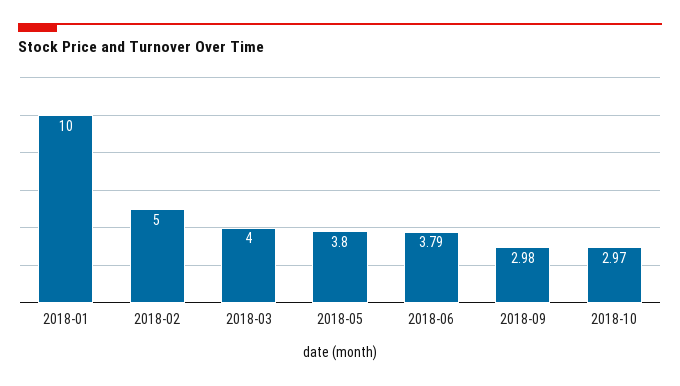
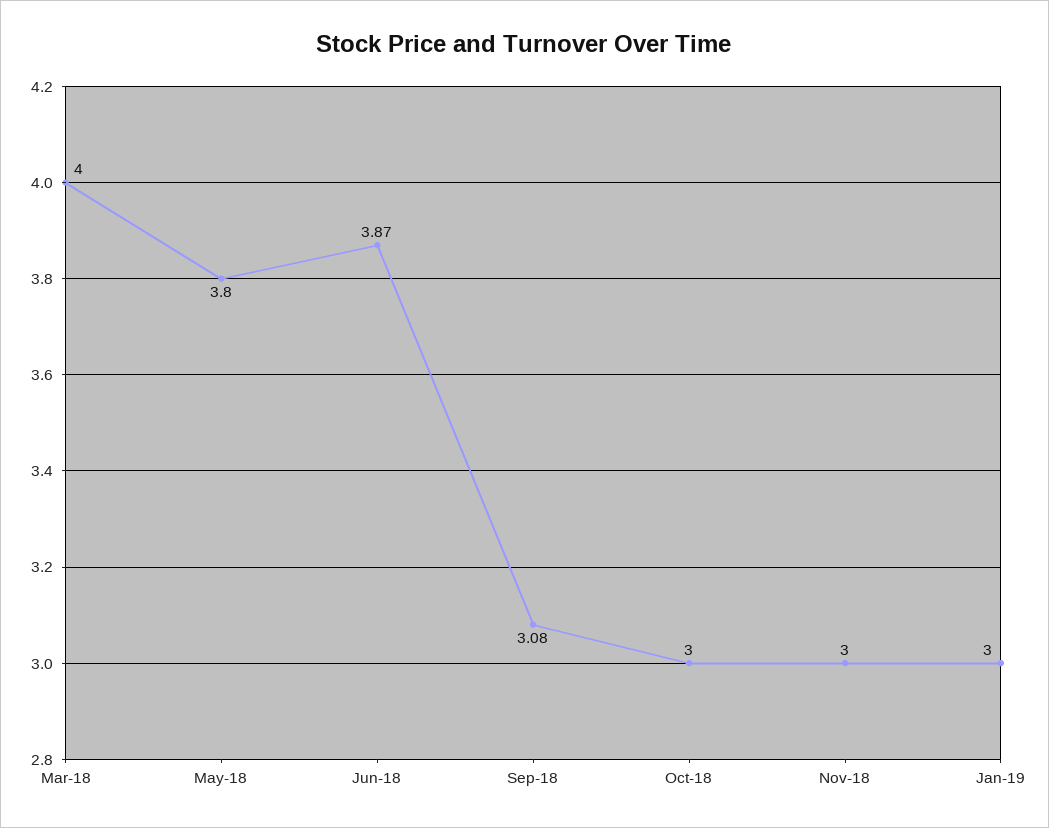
2018-01: 10 -> none
2018-02: 5 -> none
2018-06: 3.79 -> 3.87
2018-09: 2.98 -> 3.08
2018-10: 2.97 -> 3
Nov-18: none -> 3
Jan-19: none -> 3

